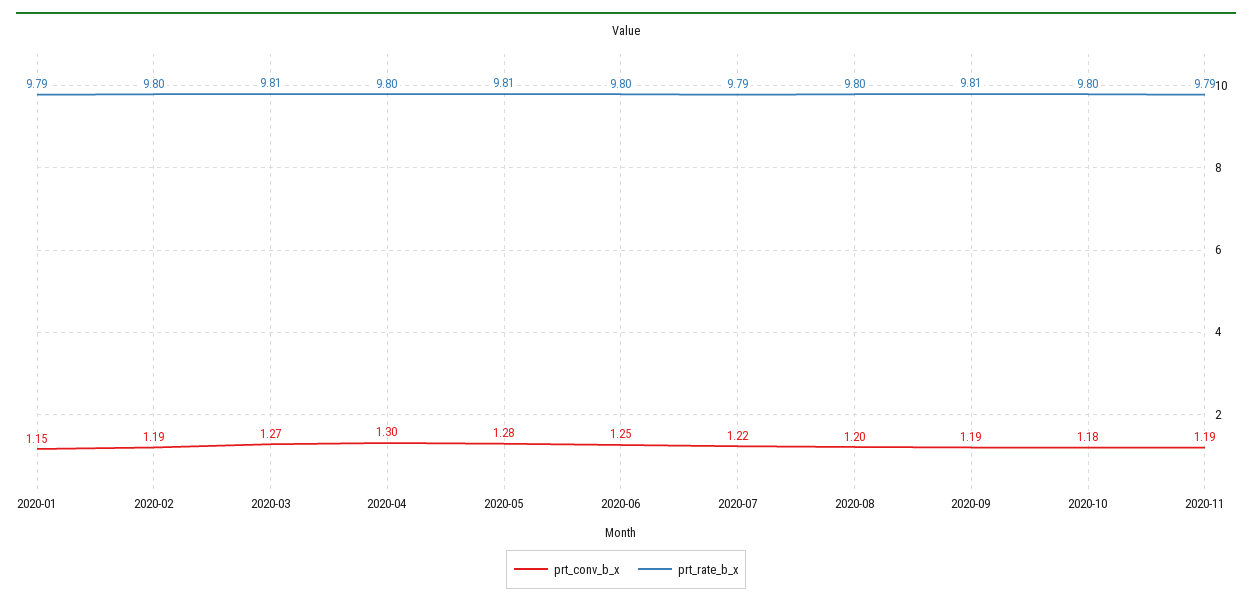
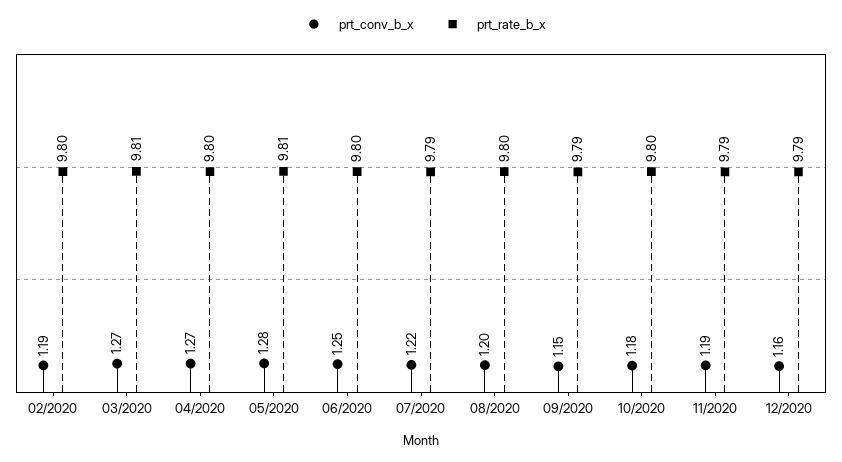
prt_conv_b_x, 2020-01: 1.15 -> none
prt_rate_b_x, 2020-01: 9.79 -> none
prt_conv_b_x, 2020-04: 1.3 -> 1.27
prt_conv_b_x, 2020-09: 1.19 -> 1.15
prt_rate_b_x, 2020-09: 9.81 -> 9.79
prt_conv_b_x, 12/2020: none -> 1.16
prt_rate_b_x, 12/2020: none -> 9.79

